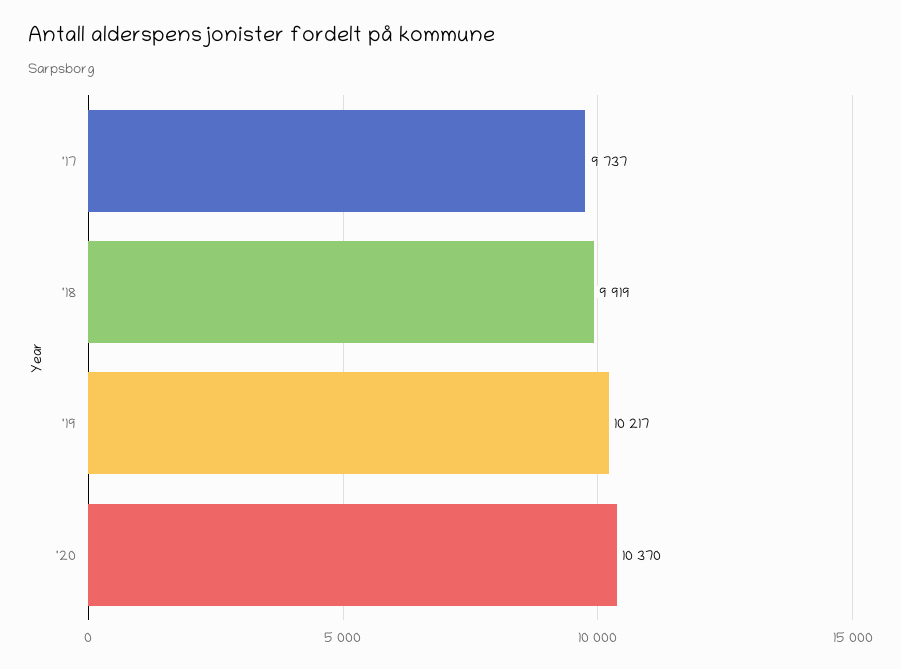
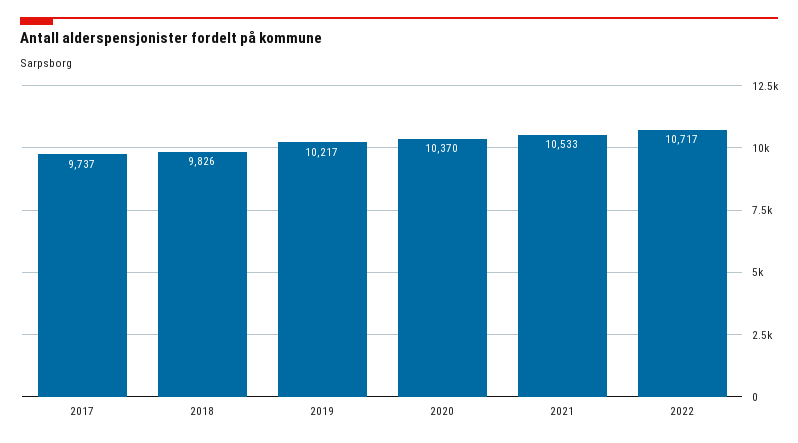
'18: 9919 -> 9826
2021: none -> 10533
2022: none -> 10717

